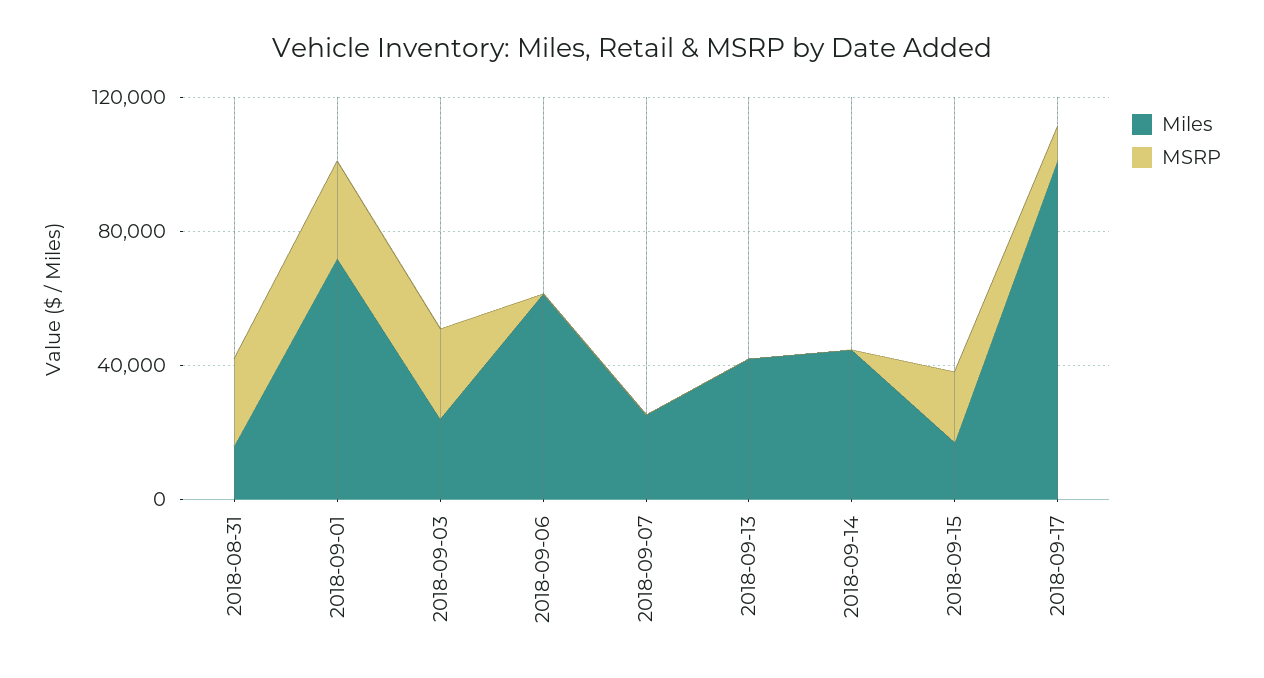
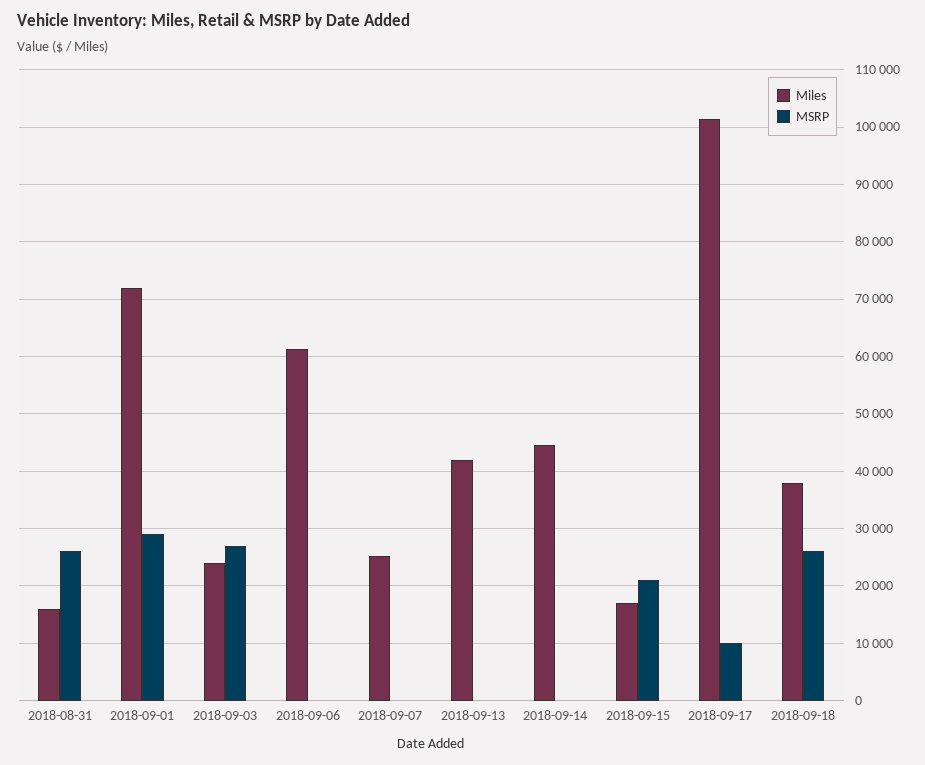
Miles, 2018-09-18: none -> 38000
MSRP, 2018-09-18: none -> 26000

